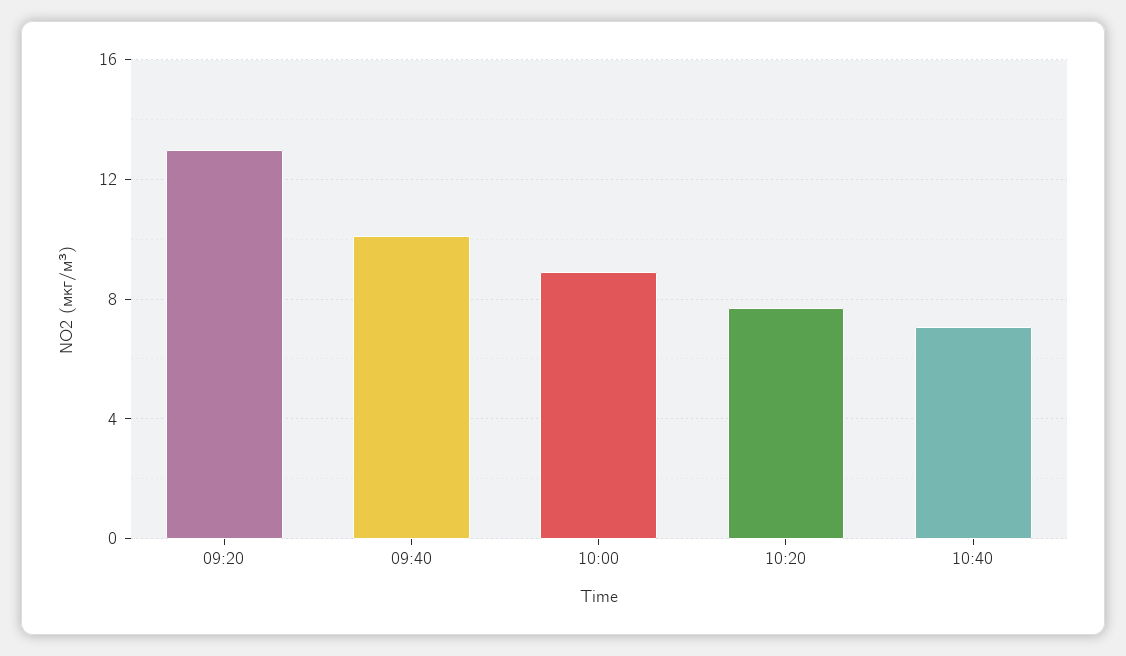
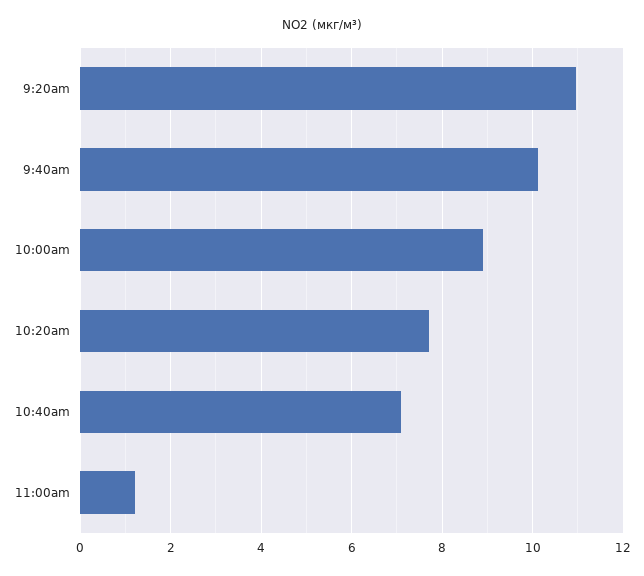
09:20: 13 -> 11
11:00am: none -> 1.2

